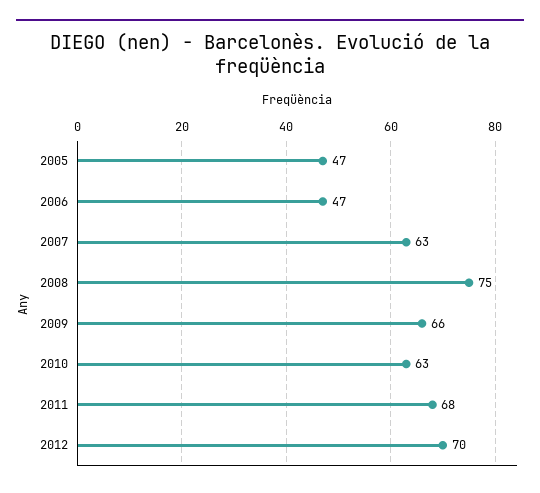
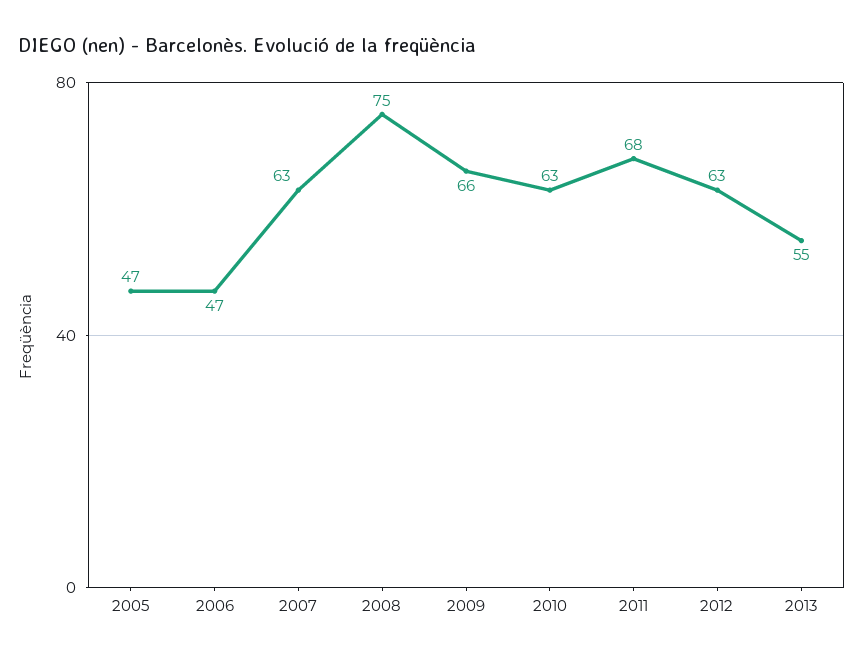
2012: 70 -> 63
2013: none -> 55

